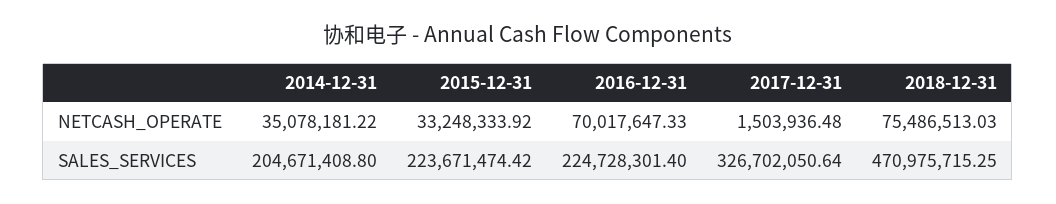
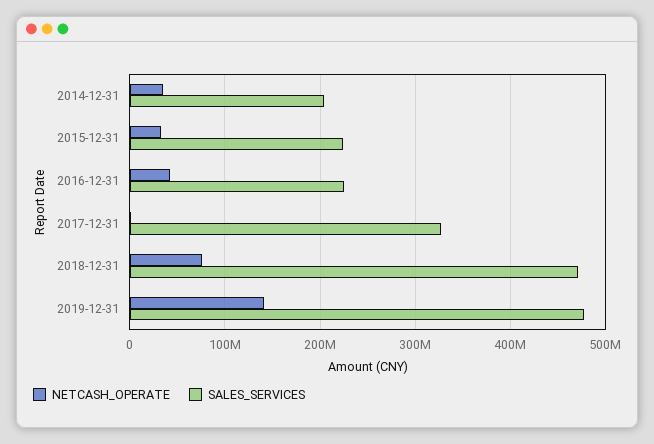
NETCASH_OPERATE, 2016-12-31: 70017647.33 -> 40000000
NETCASH_OPERATE, 2019-12-31: none -> 140000000
SALES_SERVICES, 2019-12-31: none -> 480000000

